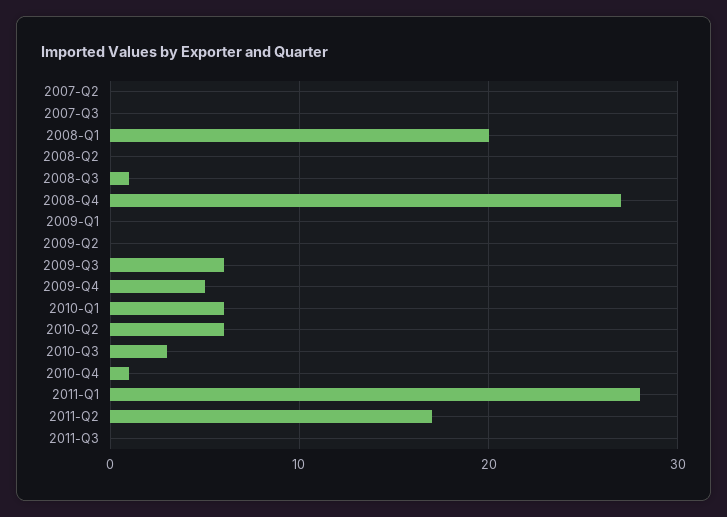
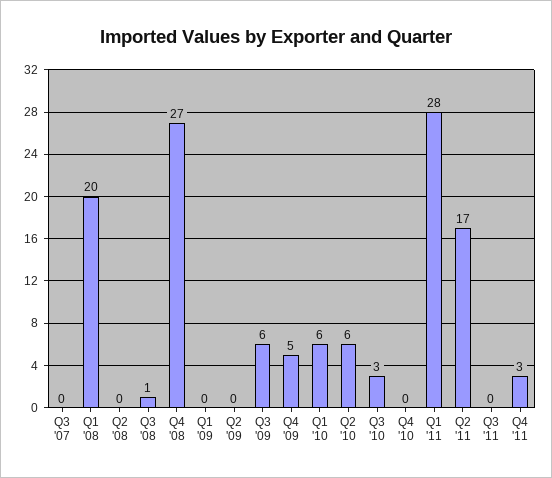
2007-Q2: 0 -> none
2010-Q4: 1 -> 0
Q4 '11: none -> 3

